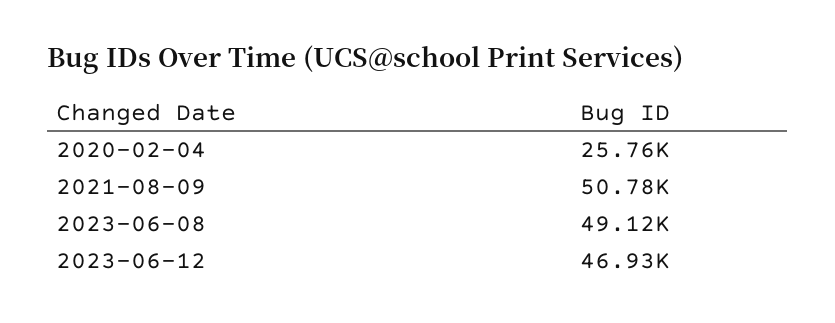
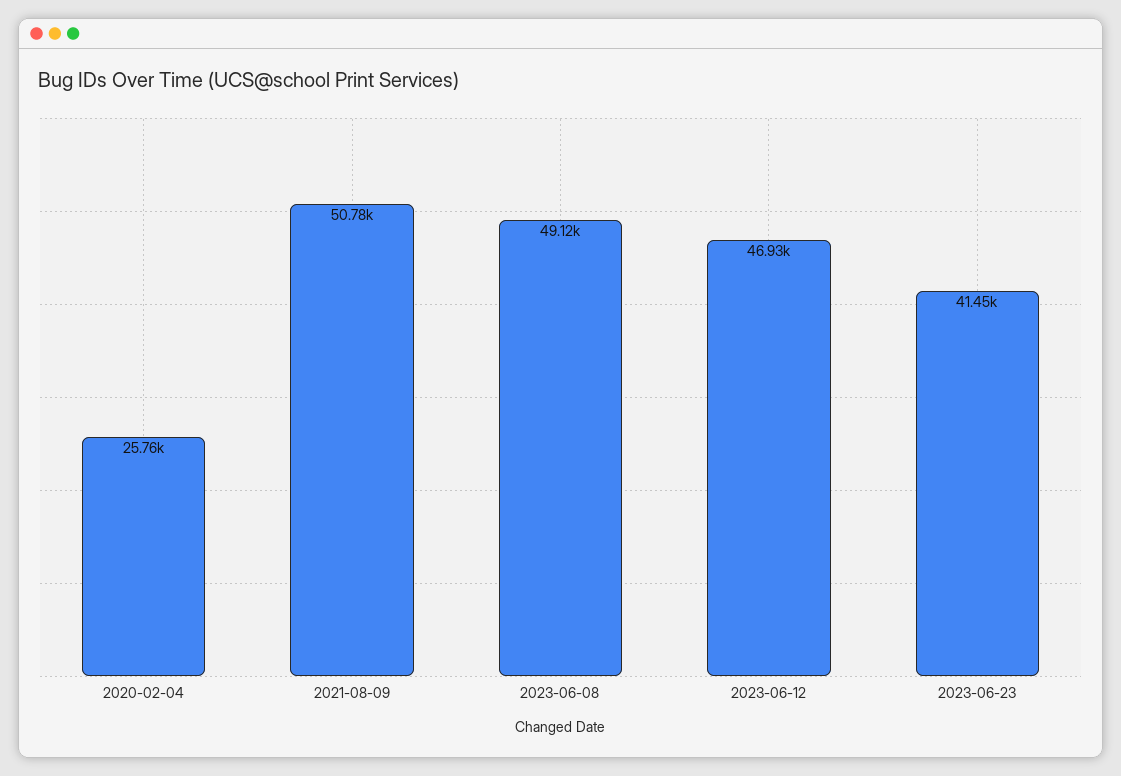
2023-06-23: none -> 41450

